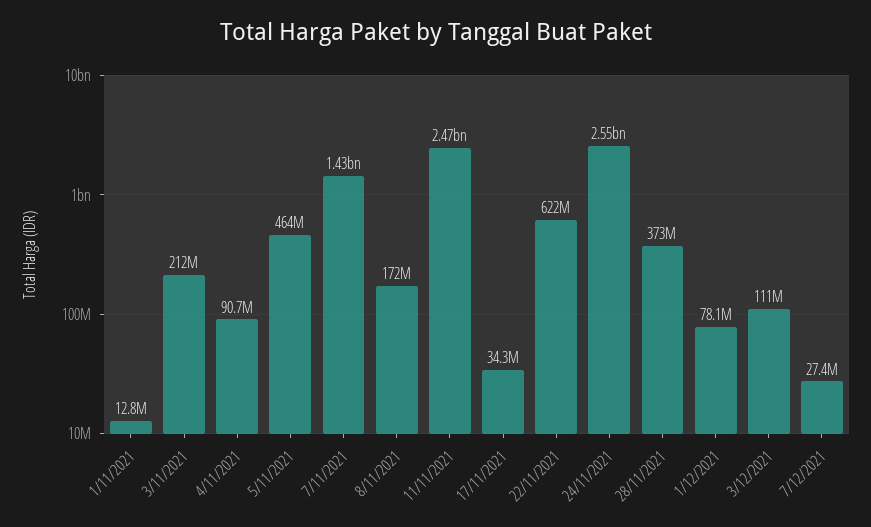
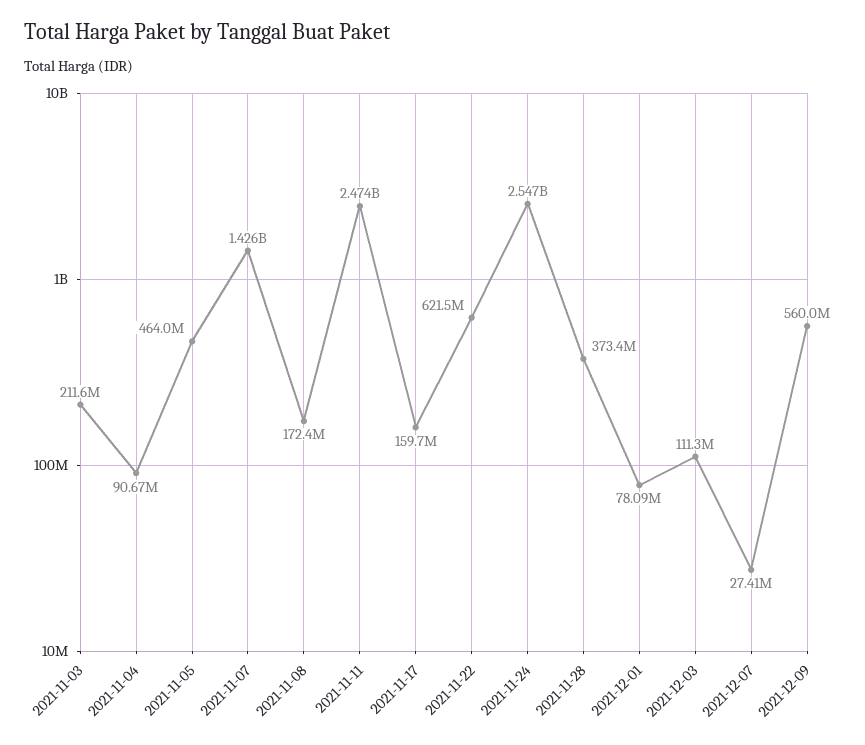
1/11/2021: 12800000 -> none
17/11/2021: 34300000 -> 159700000
2021-12-09: none -> 560000000

